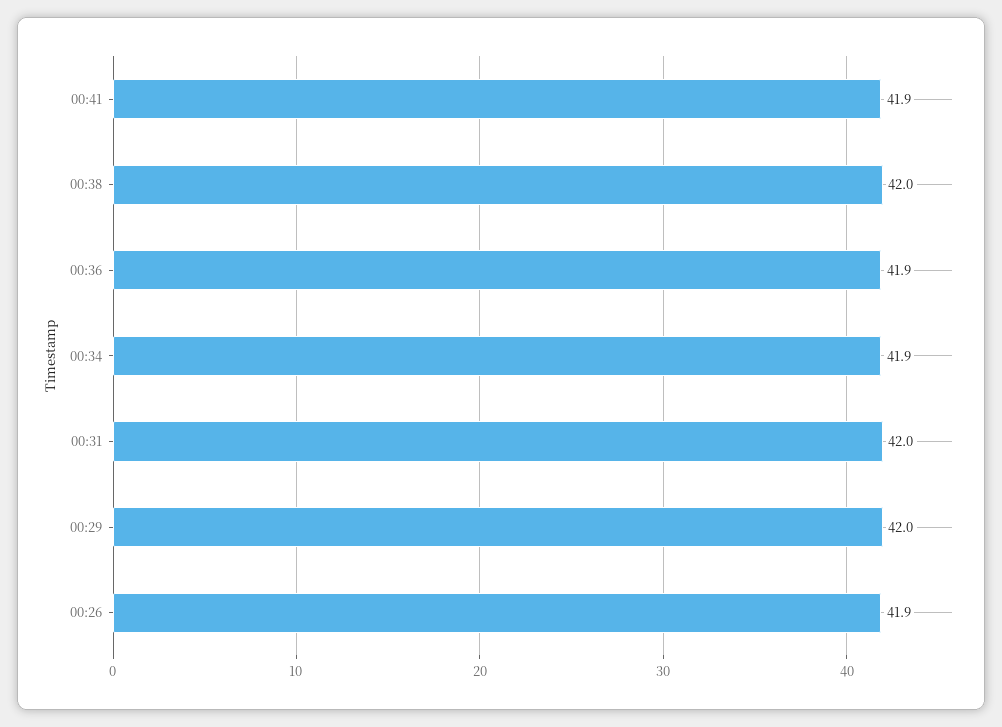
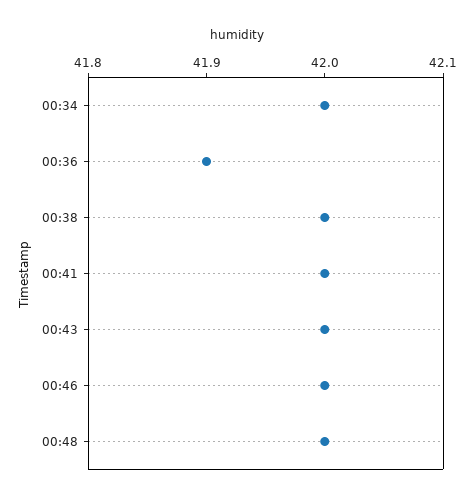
00:41: 41.9 -> 42
00:34: 41.9 -> 42
00:31: 42 -> none
00:29: 42 -> none
00:26: 41.9 -> none
00:43: none -> 42
00:46: none -> 42
00:48: none -> 42

